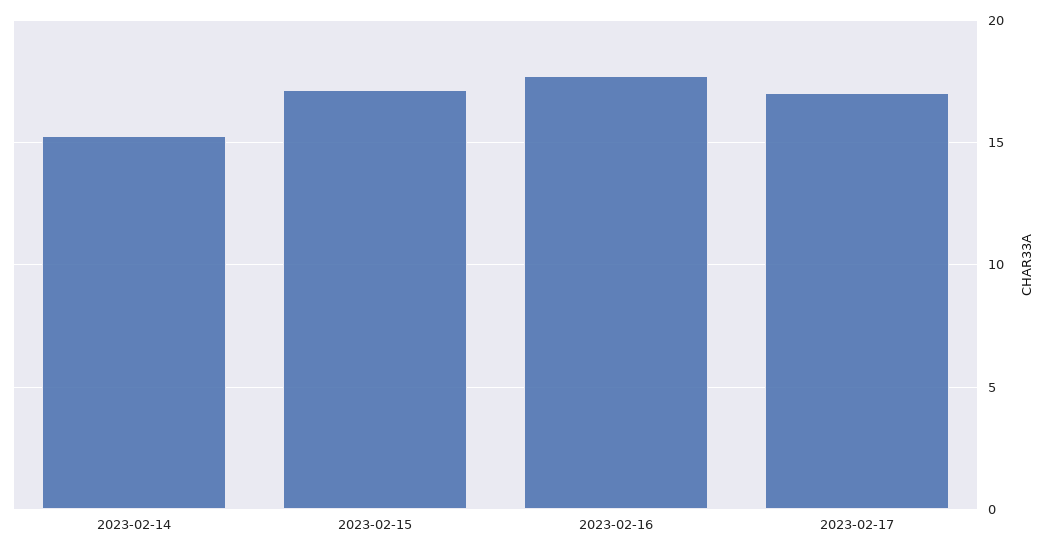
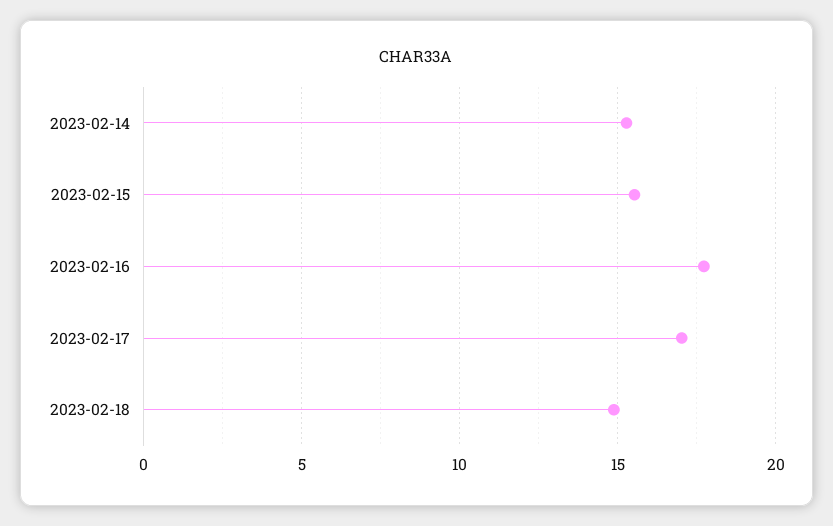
2023-02-15: 17 -> 15.5
2023-02-18: none -> 15

